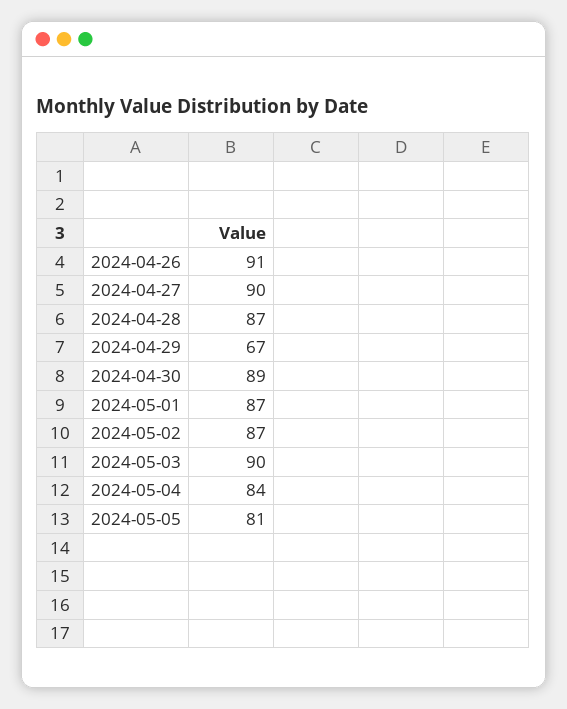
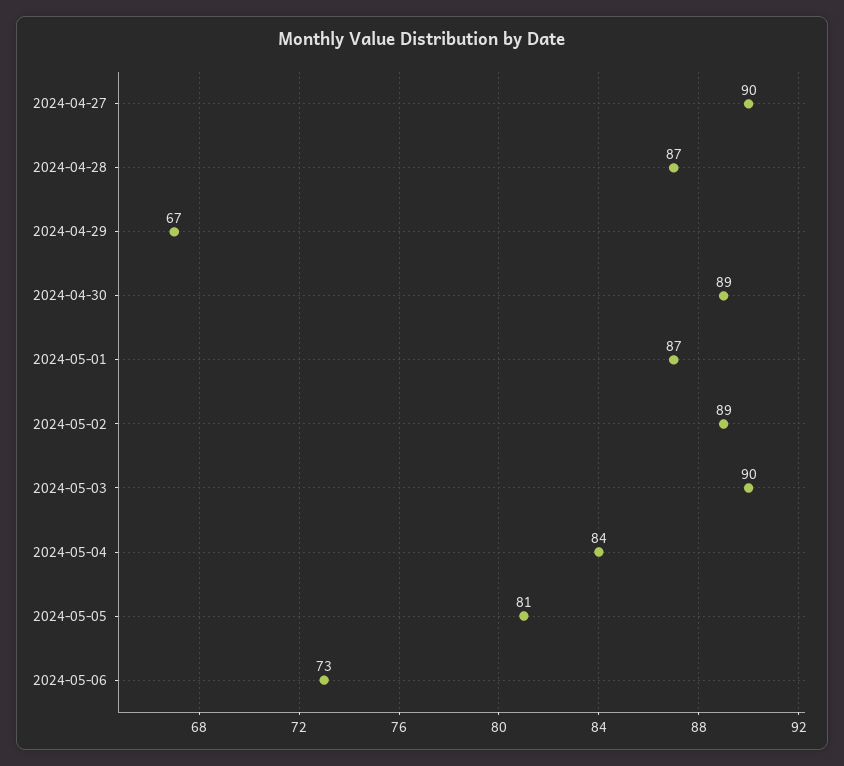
2024-04-26: 91 -> none
2024-05-02: 87 -> 89
2024-05-06: none -> 73

